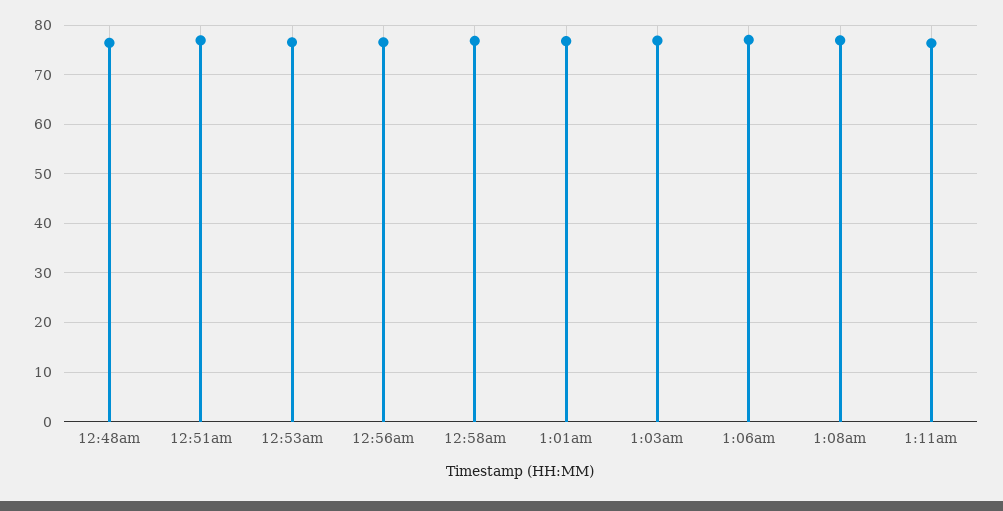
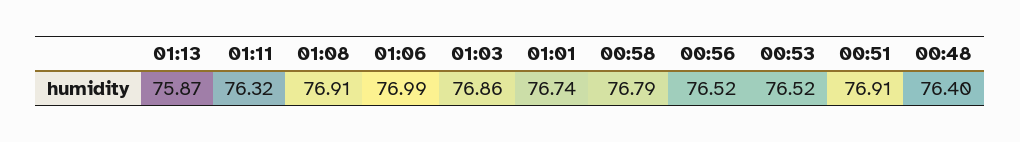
01:13: none -> 75.87

